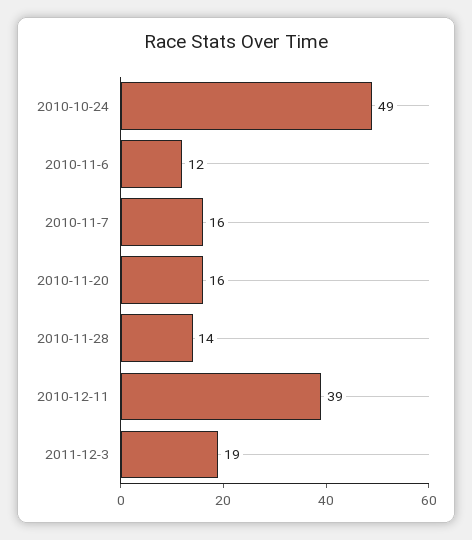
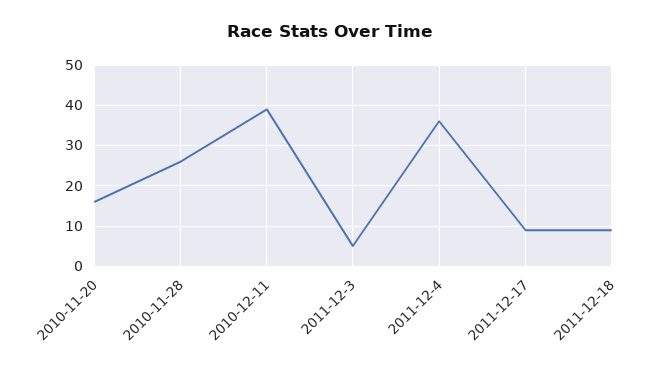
2010-10-24: 49 -> none
2010-11-6: 12 -> none
2010-11-7: 16 -> none
2010-11-28: 14 -> 25
2011-12-3: 19 -> 5
2011-12-4: none -> 35
2011-12-17: none -> 10
2011-12-18: none -> 10

